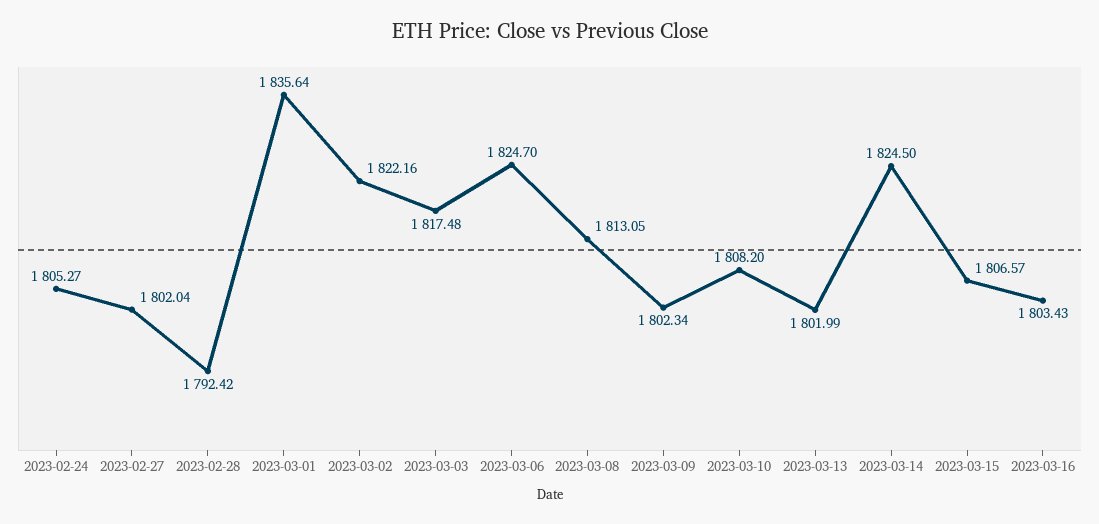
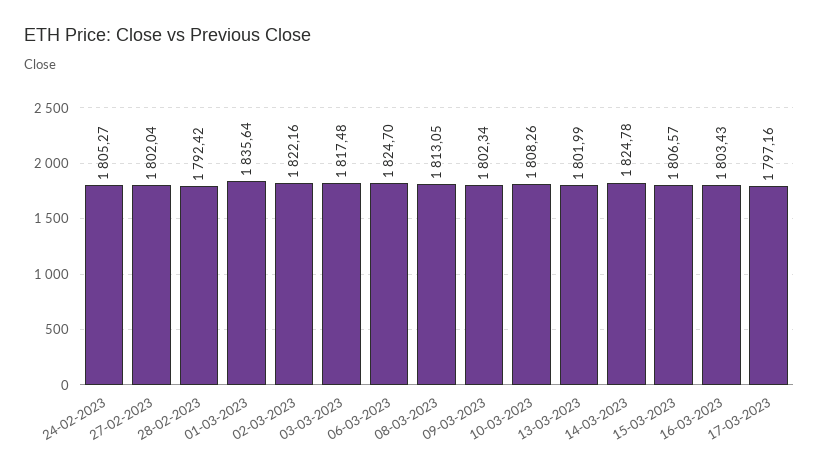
2023-03-10: 1808.2 -> 1808.26
2023-03-14: 1824.5 -> 1824.78
17-03-2023: none -> 1797.16

